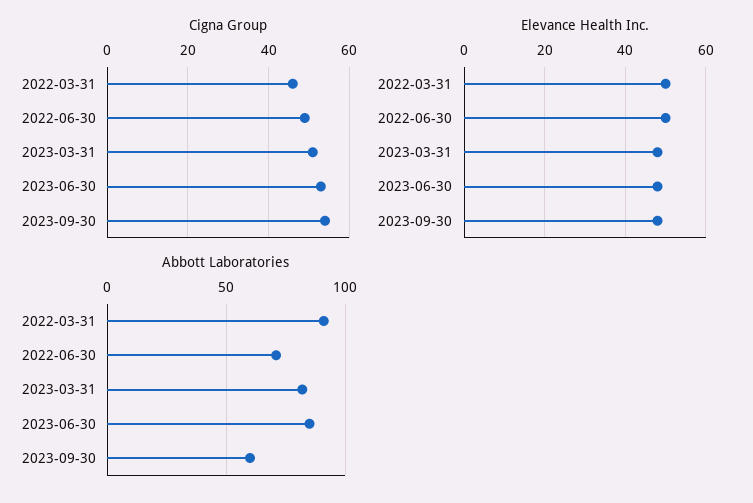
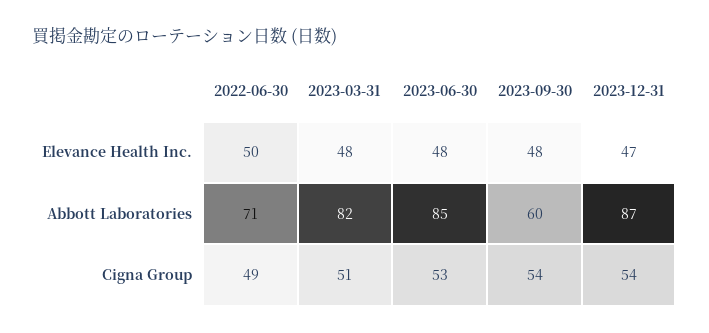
Cigna Group, 2022-03-31: 45 -> none
Elevance Health Inc., 2022-03-31: 50 -> none
Abbott Laboratories, 2022-03-31: 90 -> none
Elevance Health Inc., 2023-12-31: none -> 47
Abbott Laboratories, 2023-12-31: none -> 87
Cigna Group, 2023-12-31: none -> 54

